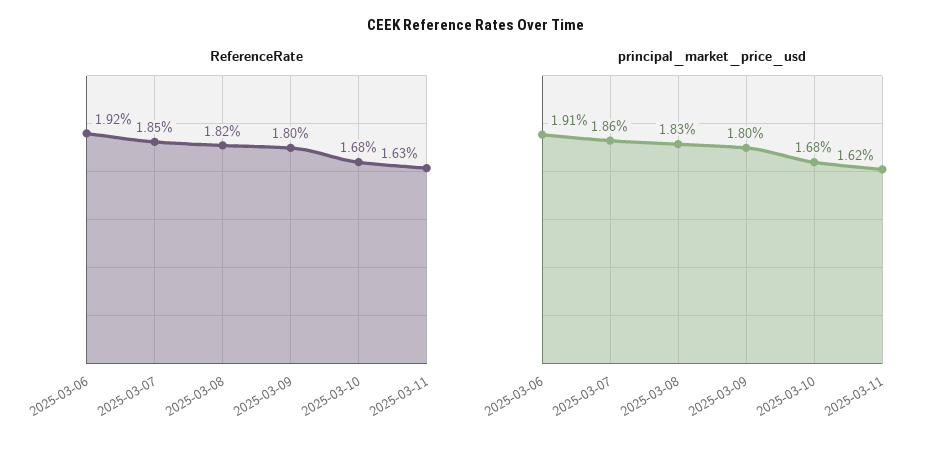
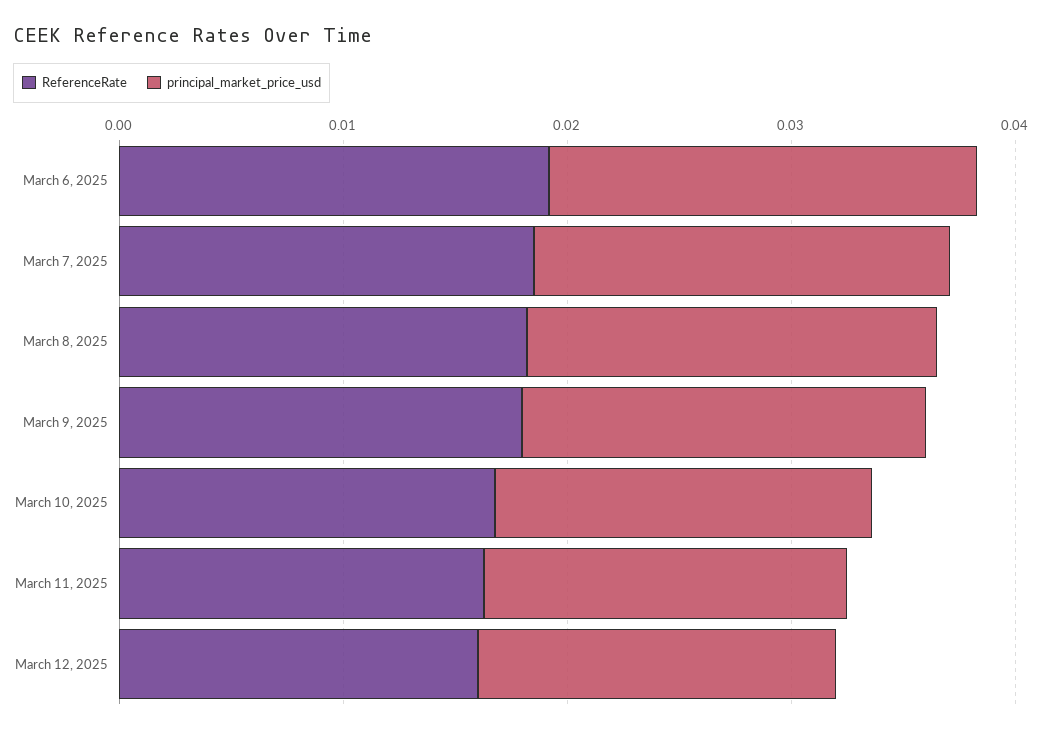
ReferenceRate, March 12, 2025: none -> 0.016
principal_market_price_usd, March 12, 2025: none -> 0.016

